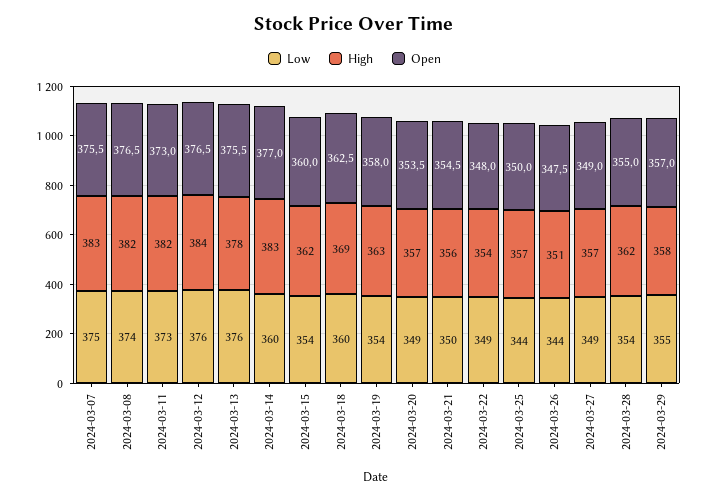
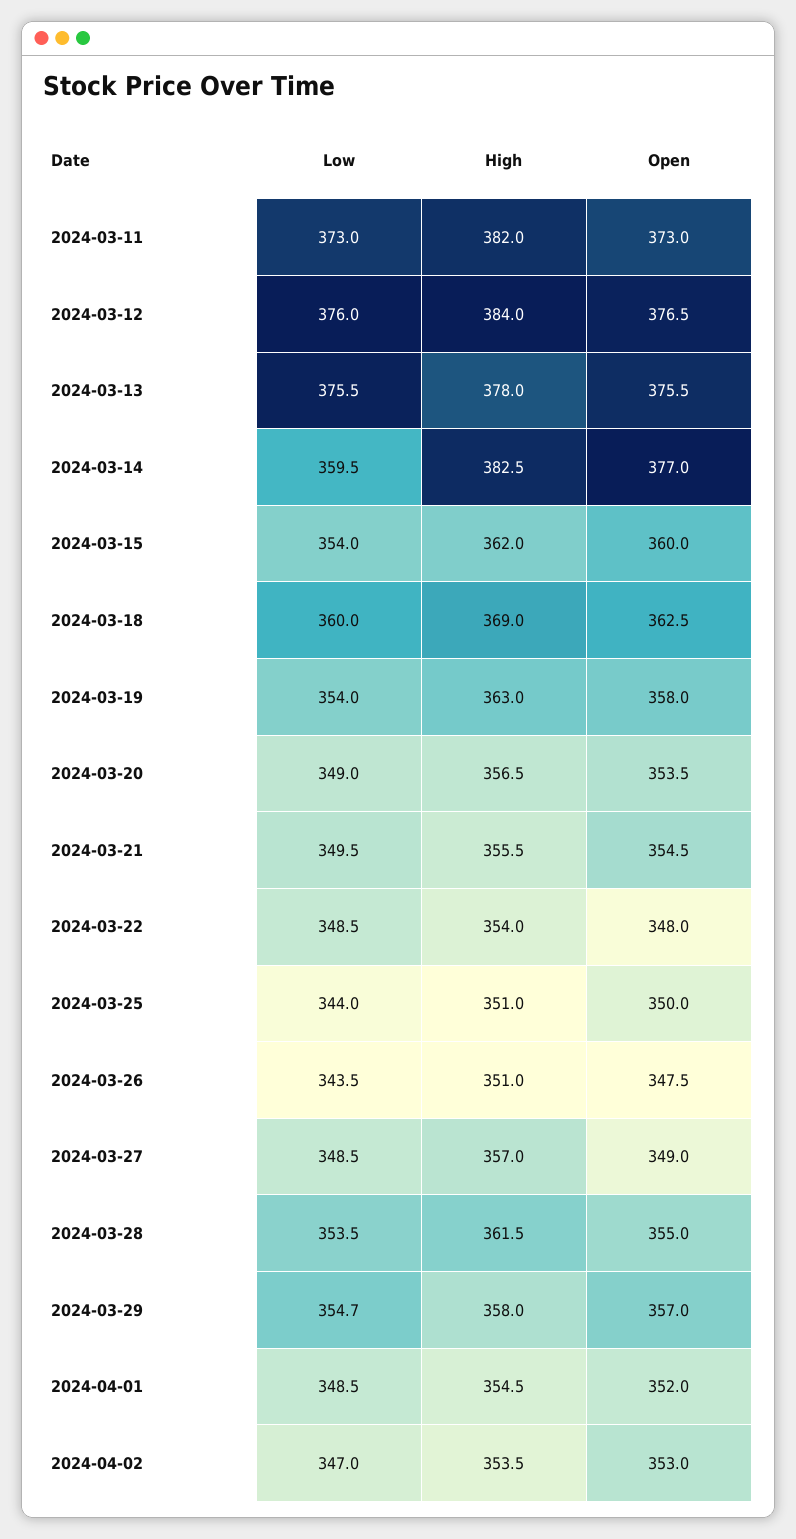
Low, 2024-03-07: 375 -> none
High, 2024-03-07: 383 -> none
Open, 2024-03-07: 375.5 -> none
Low, 2024-03-08: 374 -> none
High, 2024-03-08: 382 -> none
Open, 2024-03-08: 376.5 -> none
High, 2024-03-25: 357 -> 351
Low, 2024-04-01: none -> 348.5
High, 2024-04-01: none -> 354.5
Open, 2024-04-01: none -> 352
Low, 2024-04-02: none -> 347
High, 2024-04-02: none -> 353.5
Open, 2024-04-02: none -> 353

